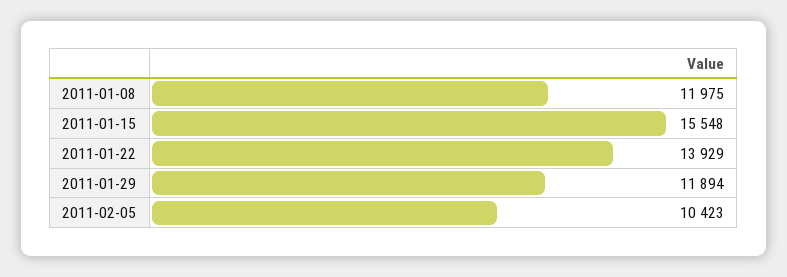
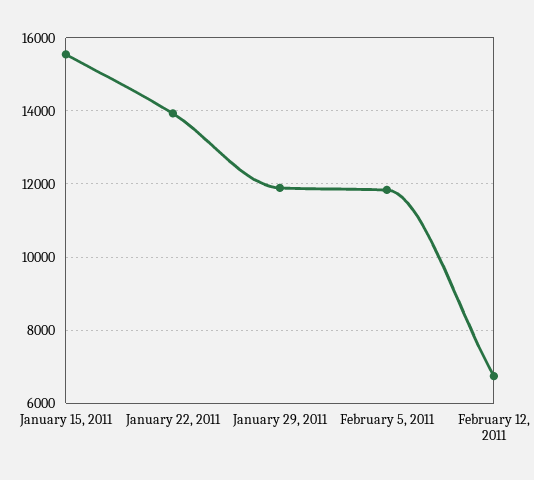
2011-01-08: 11975 -> none
2011-02-05: 10423 -> 11800
February 12, 2011: none -> 6800

